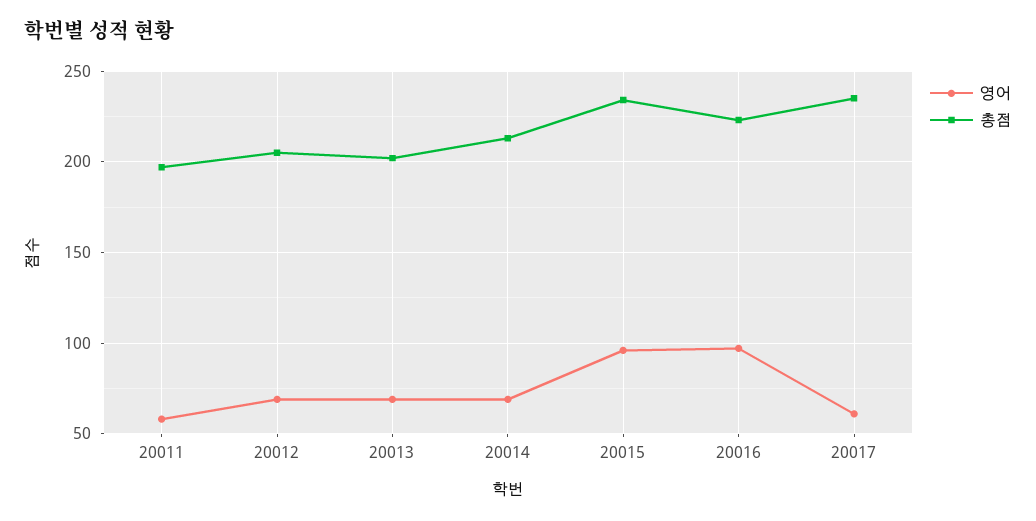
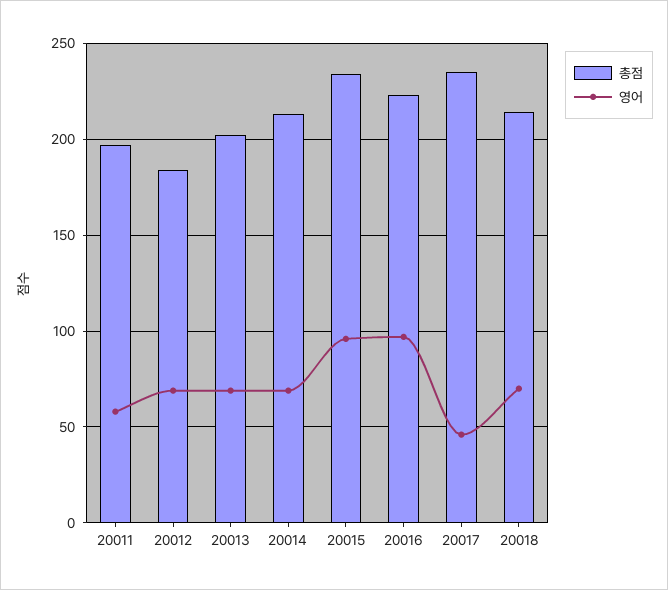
총점, 20012: 205 -> 185
영어, 20017: 60 -> 45
총점, 20018: none -> 215
영어, 20018: none -> 70

